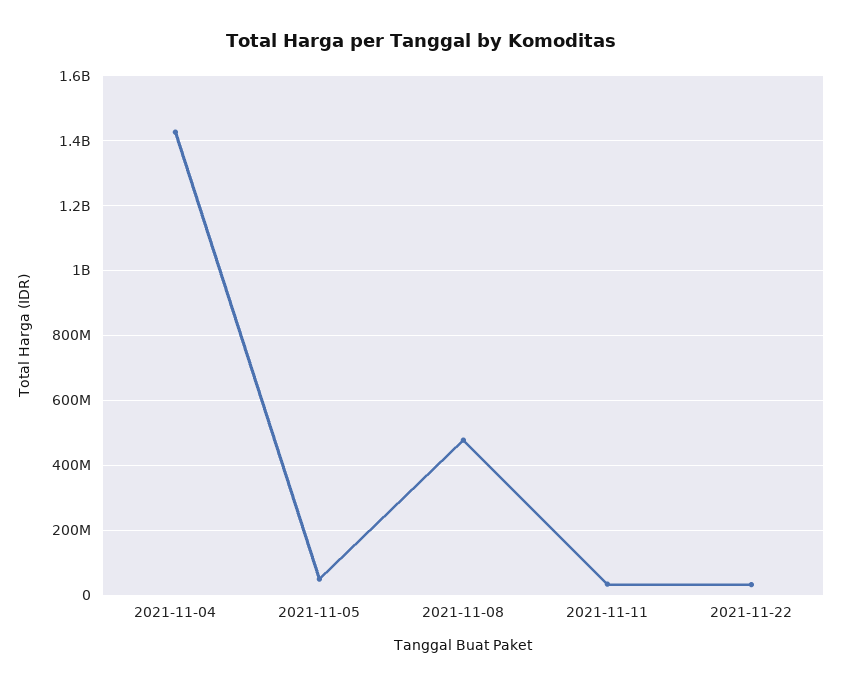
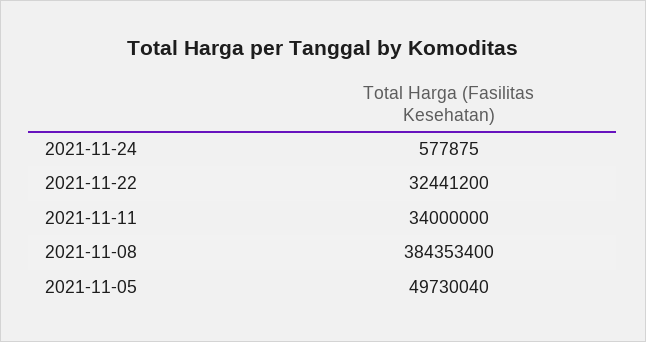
2021-11-04: 1420000000 -> none
2021-11-08: 480000000 -> 384353400
2021-11-24: none -> 577875

